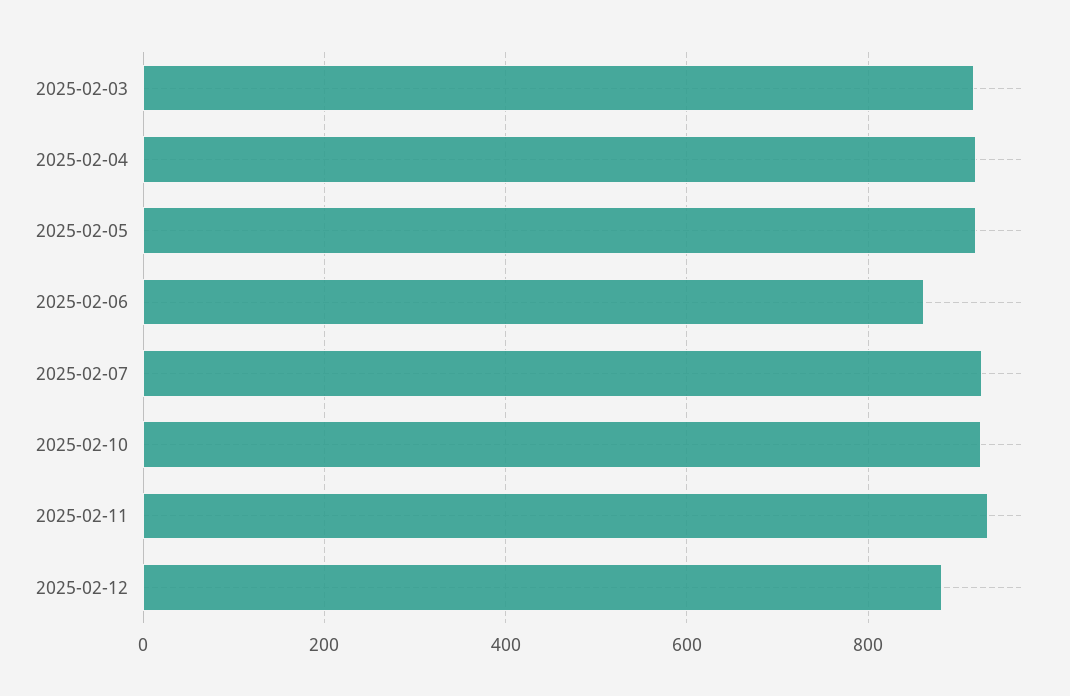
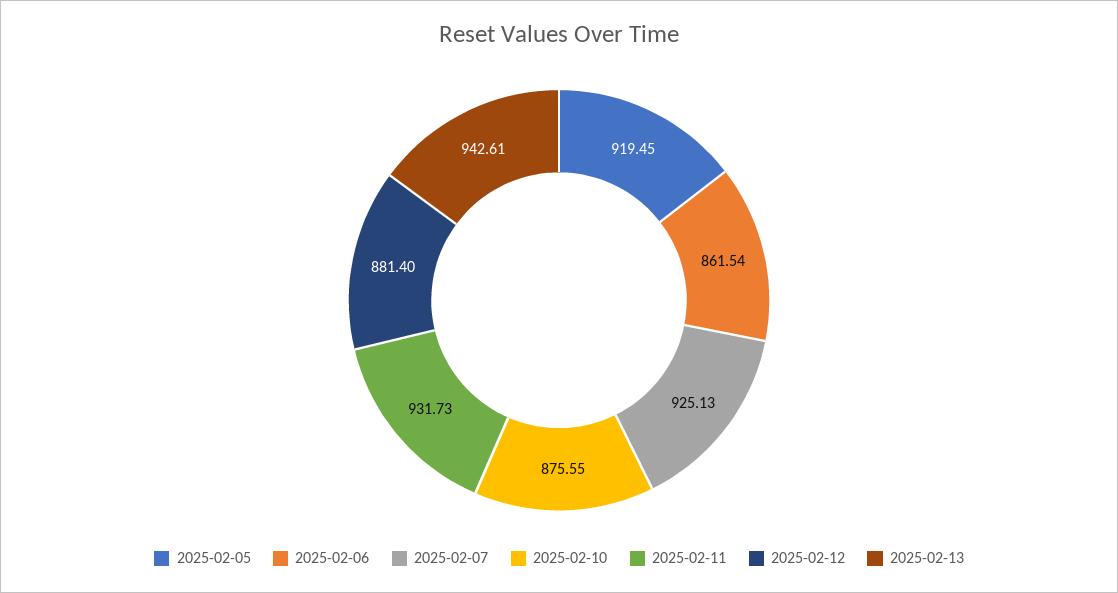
2025-02-03: 920 -> none
2025-02-04: 920 -> none
2025-02-10: 920 -> 875.55
2025-02-13: none -> 942.61

